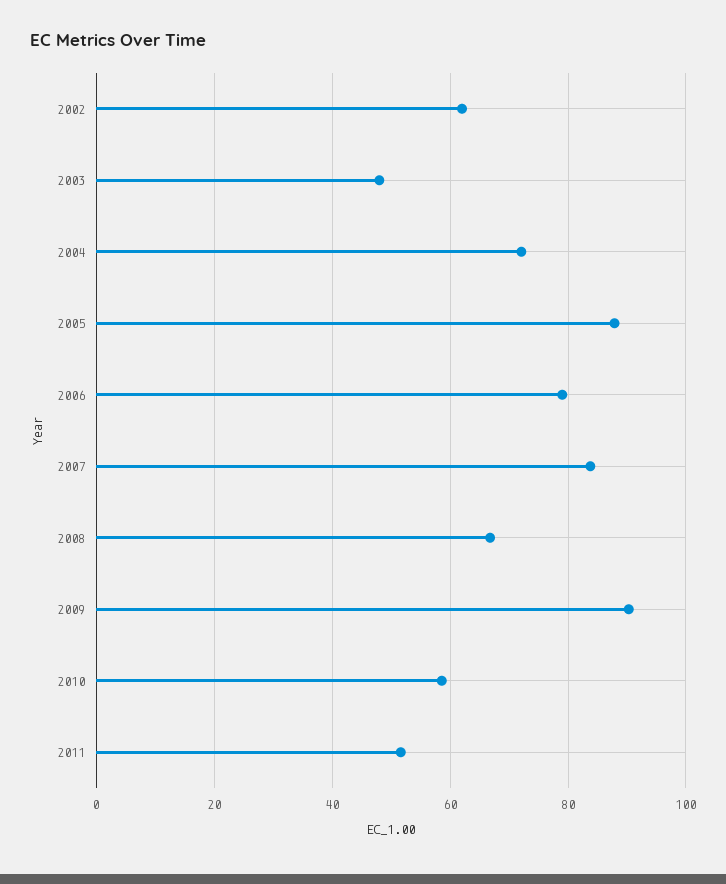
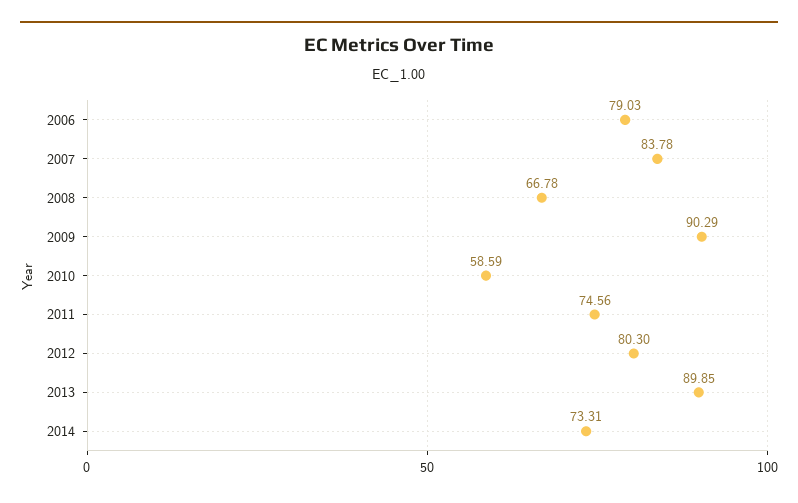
2002: 62 -> none
2003: 48 -> none
2004: 72 -> none
2005: 88 -> none
2011: 52 -> 74.56
2012: none -> 80.3
2013: none -> 89.85
2014: none -> 73.31

